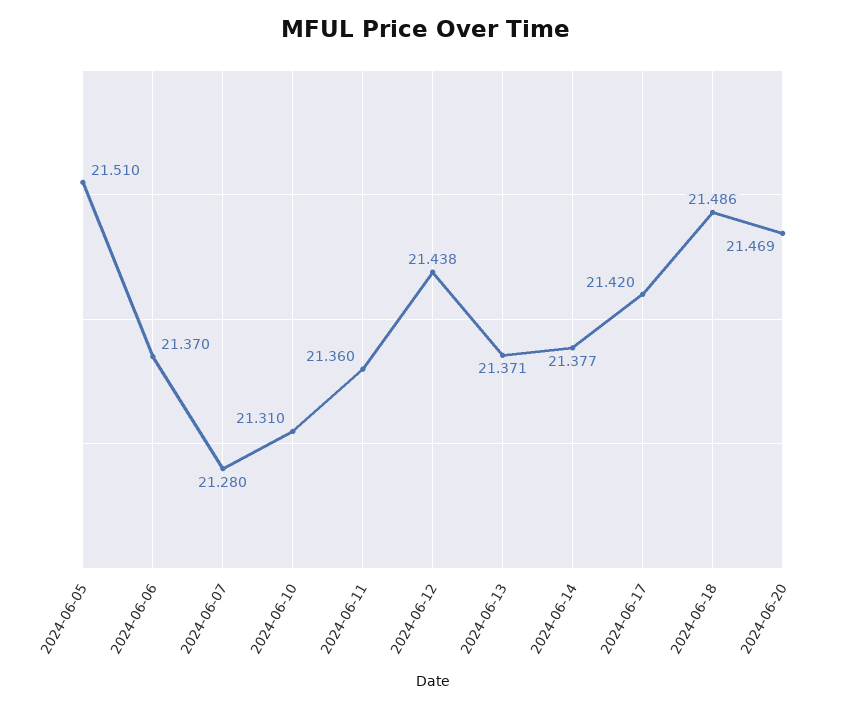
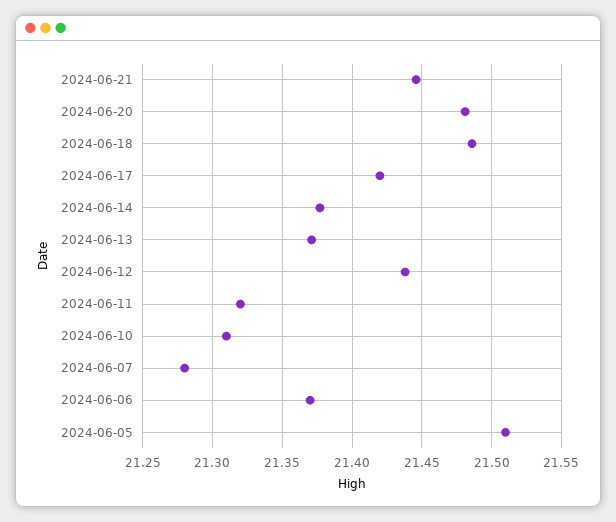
2024-06-11: 21.36 -> 21.32
2024-06-20: 21.469 -> 21.48
2024-06-21: none -> 21.445

